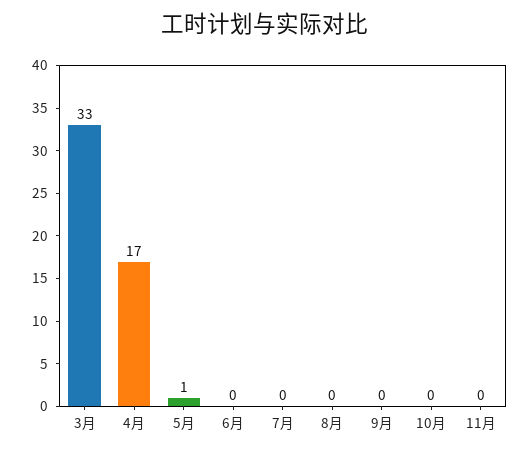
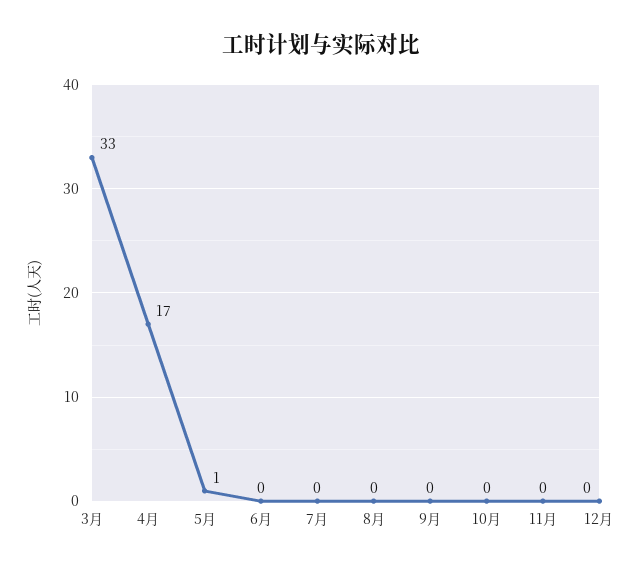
12月: none -> 0

